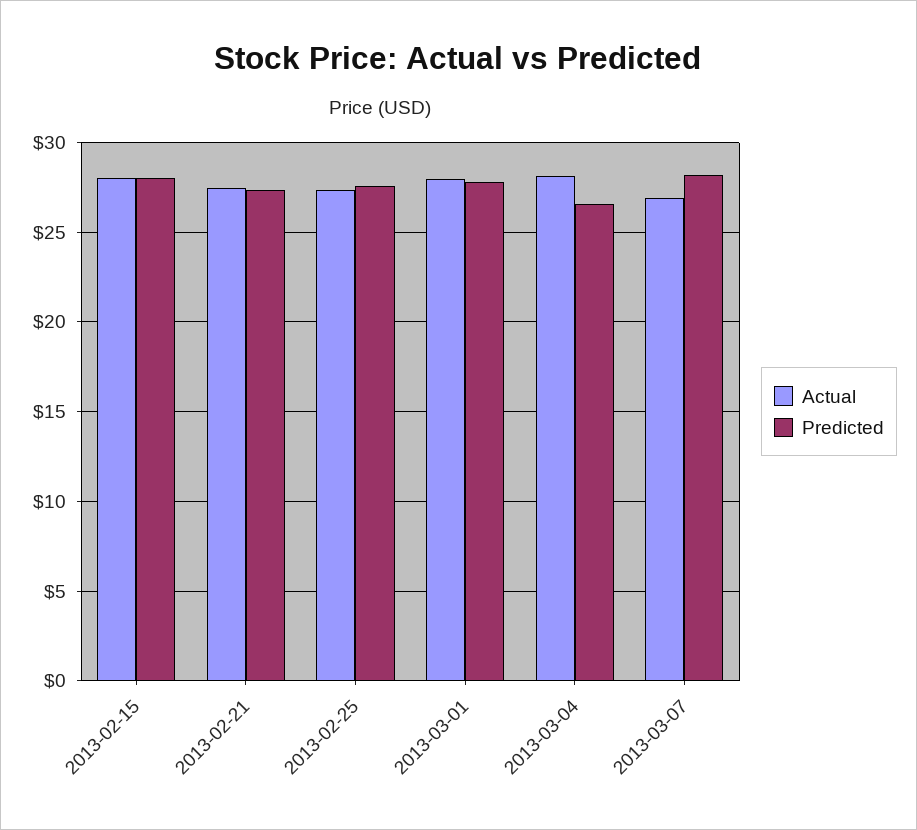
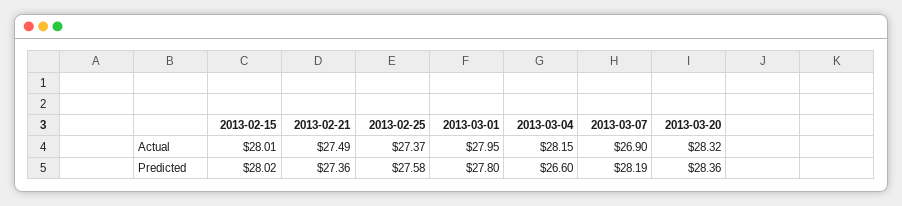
Actual, 2013-03-20: none -> 28.32
Predicted, 2013-03-20: none -> 28.36

